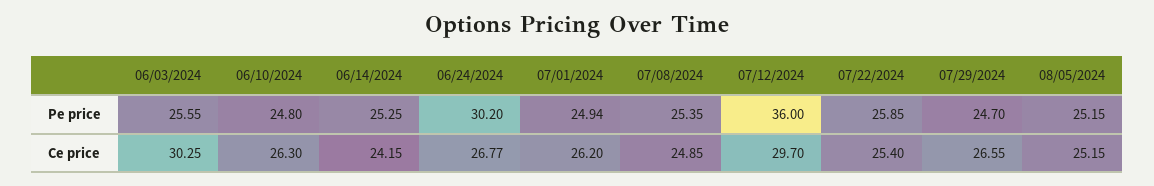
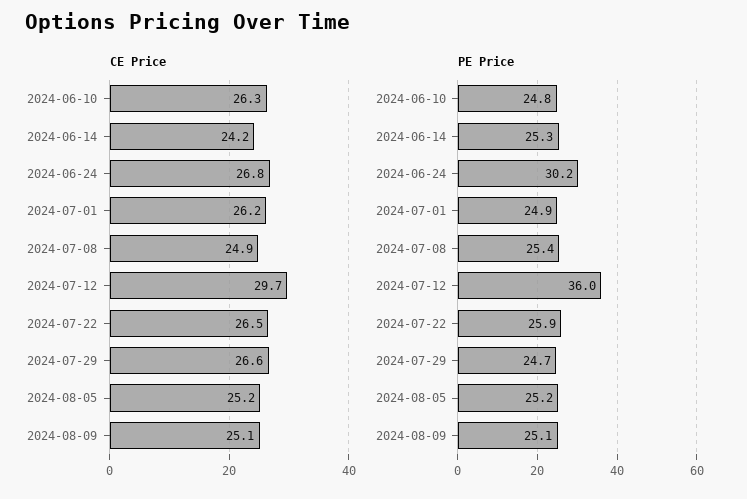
Pe price, 06/03/2024: 25.55 -> none
Ce price, 06/03/2024: 30.25 -> none
Ce price, 07/22/2024: 25.4 -> 26.5
Ce price, 2024-08-09: none -> 25.1
Pe price, 2024-08-09: none -> 25.1

